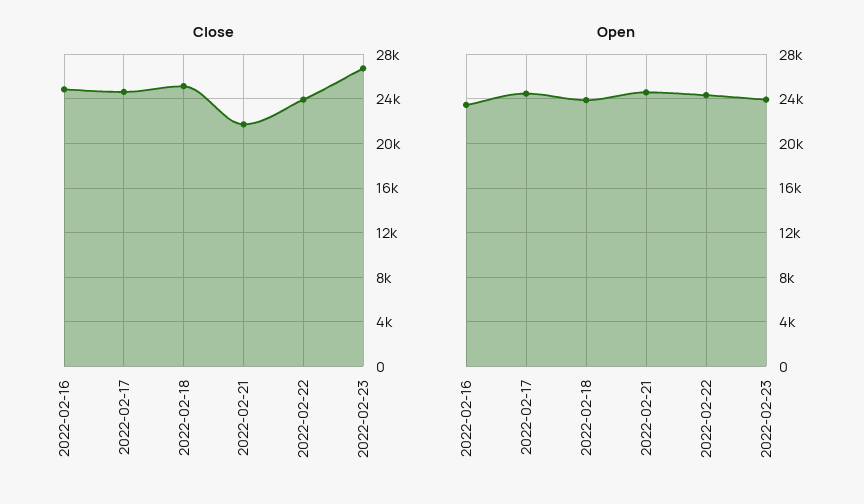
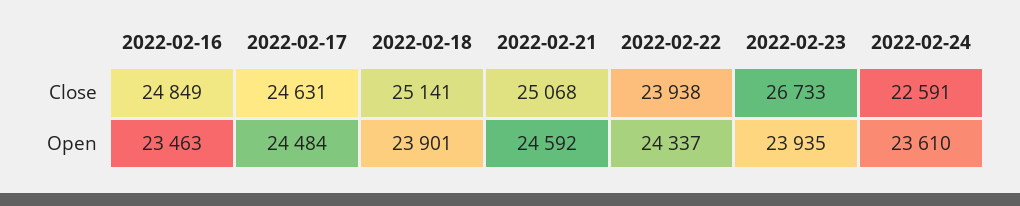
Close, 2022-02-21: 22000 -> 25068
Close, 2022-02-24: none -> 22591
Open, 2022-02-24: none -> 23610

